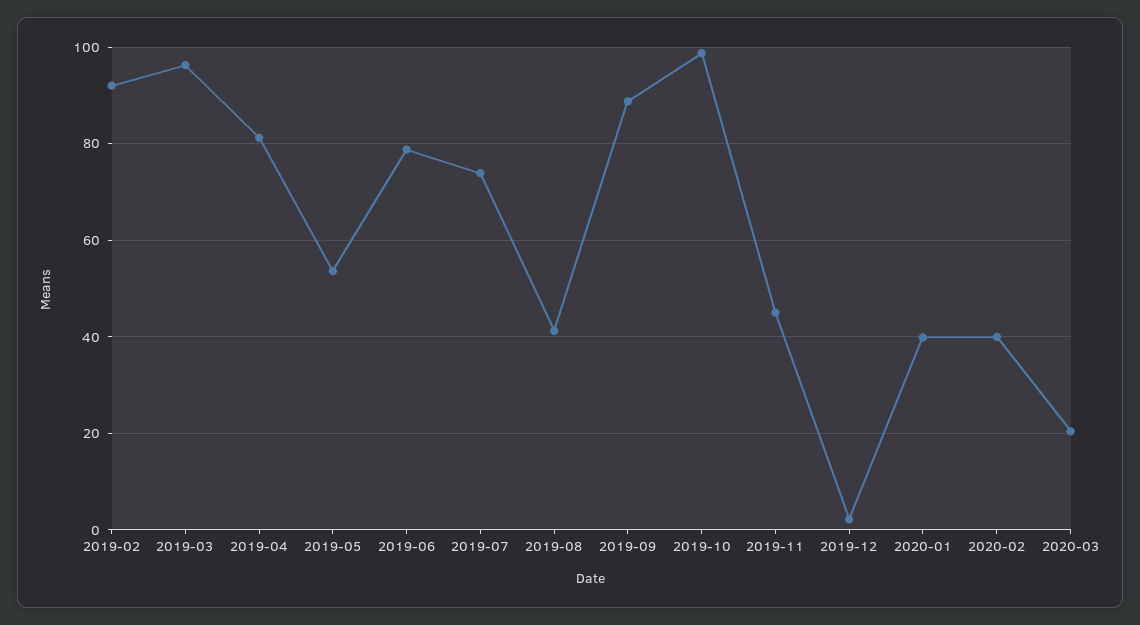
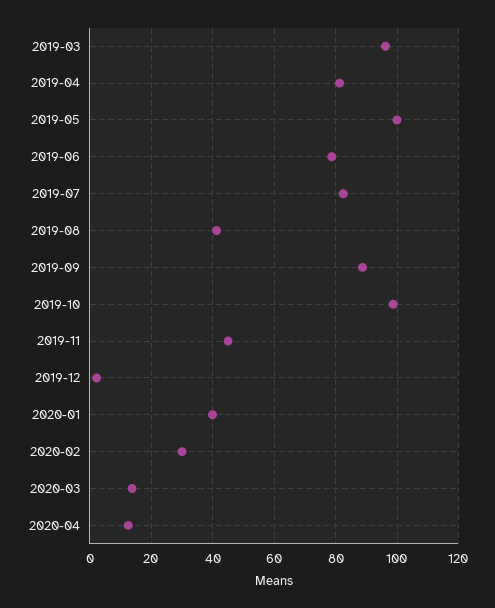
2019-02: 92 -> none
2019-05: 54 -> 100
2019-07: 74 -> 82
2020-02: 40 -> 30
2020-03: 20 -> 14
2020-04: none -> 12

